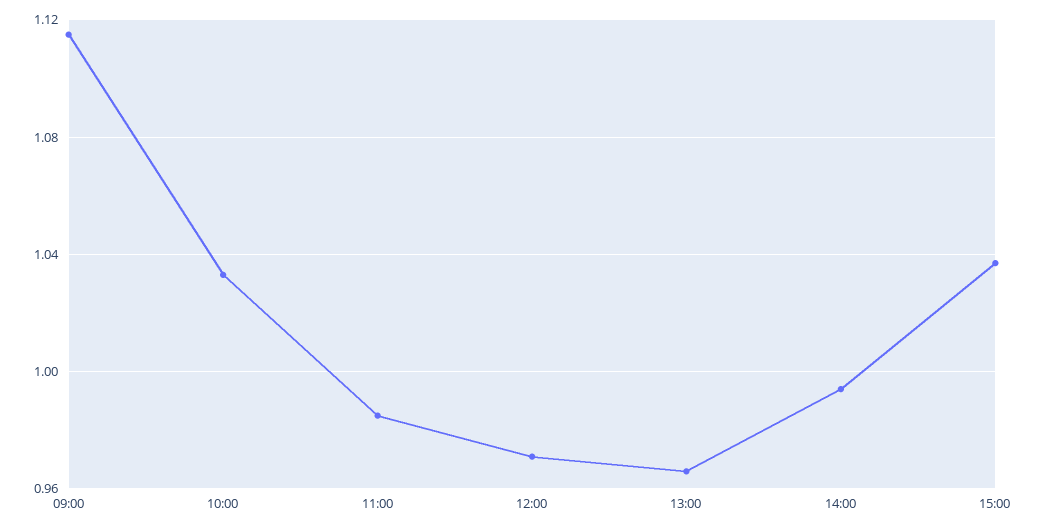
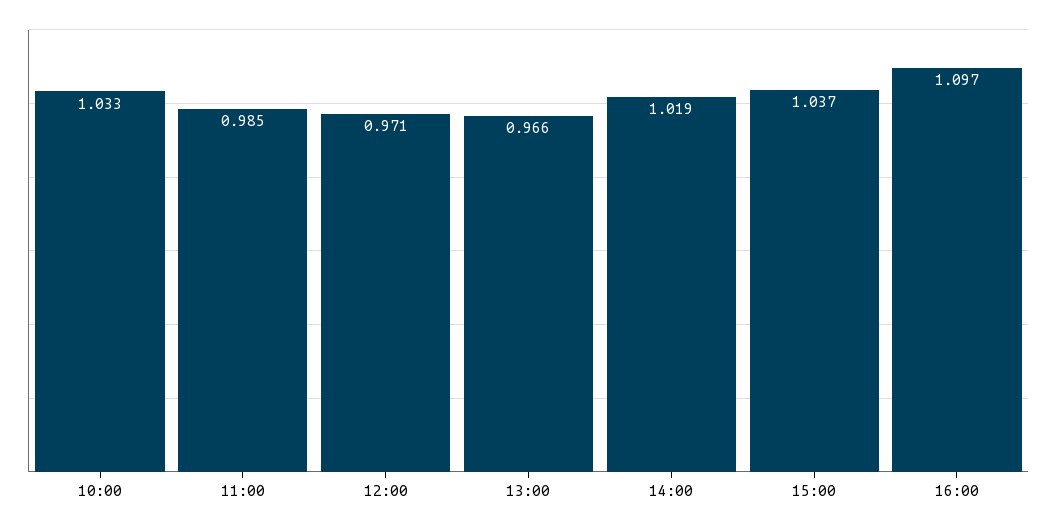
09:00: 1.115 -> none
14:00: 0.995 -> 1.019
16:00: none -> 1.097

